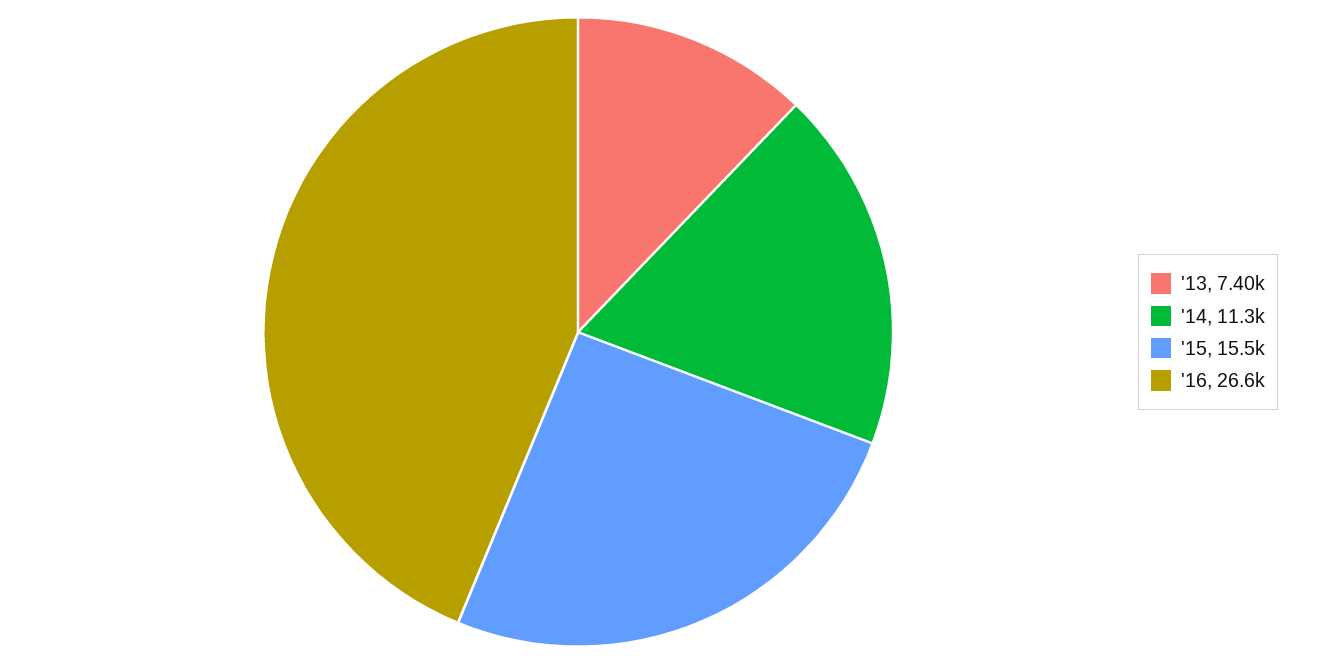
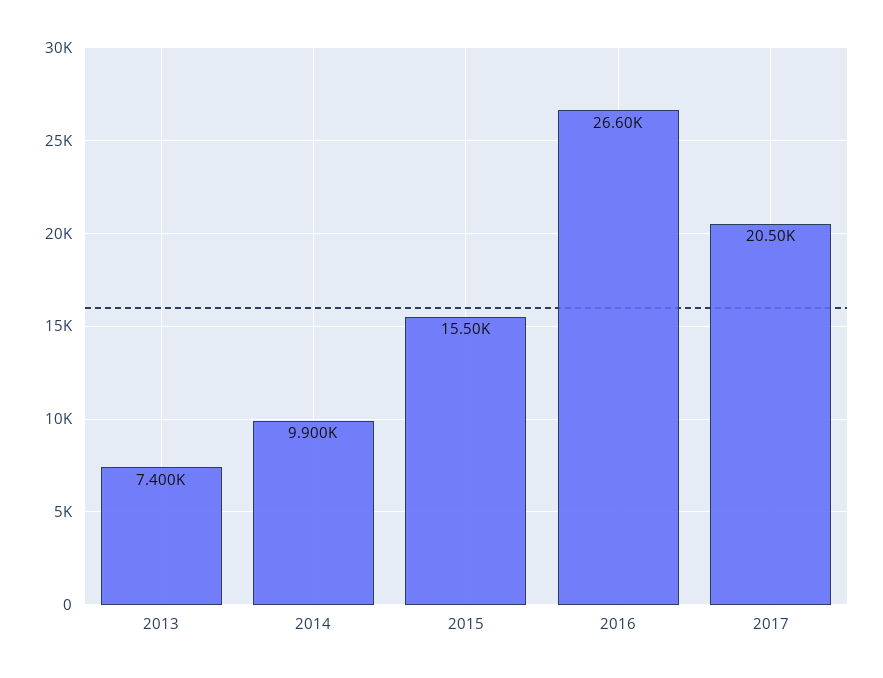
'14: 11300 -> 9900
2017: none -> 20500

